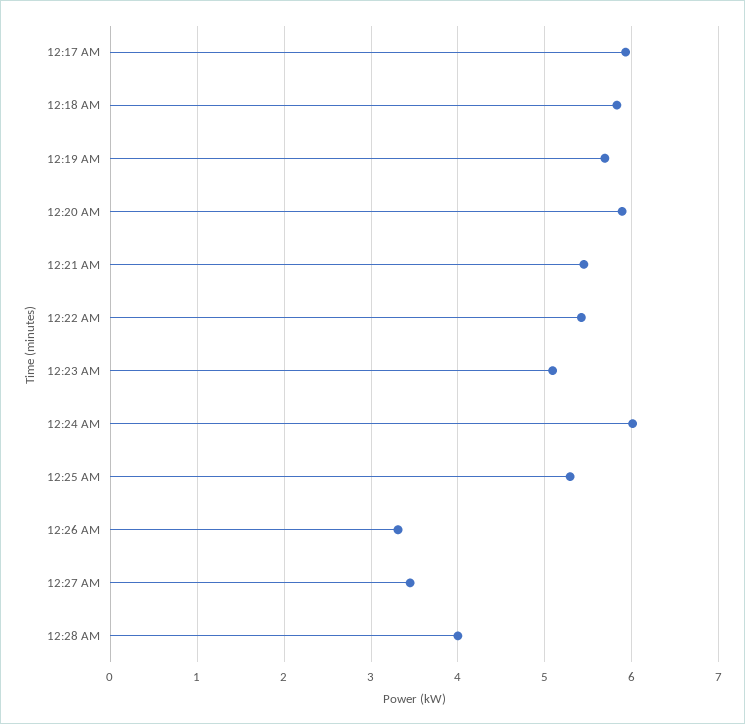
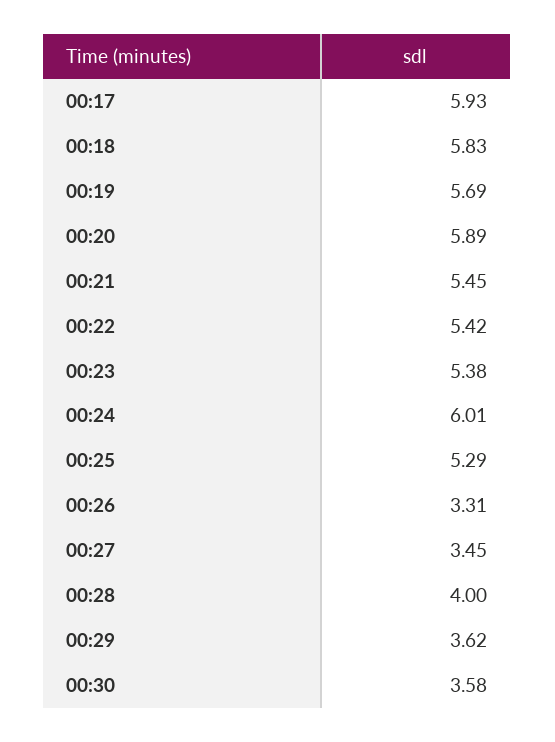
12:23 AM: 5.1 -> 5.38
00:29: none -> 3.62
00:30: none -> 3.58

